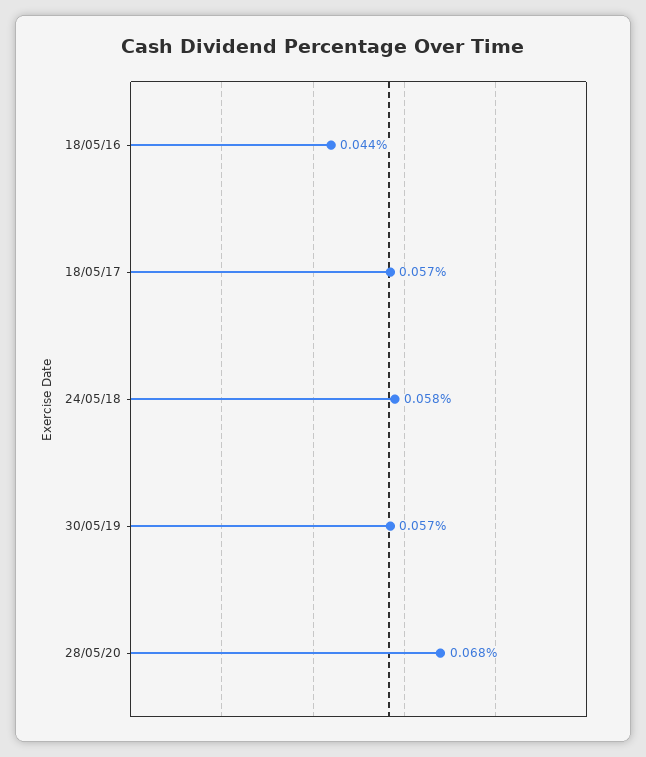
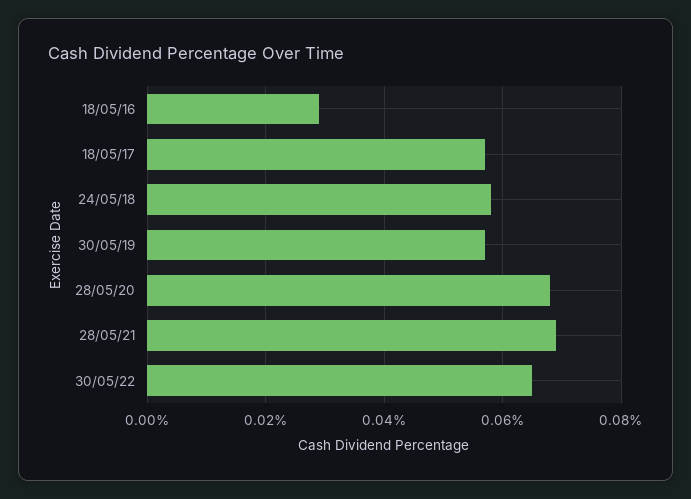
18/05/16: 0.044 -> 0.03
28/05/21: none -> 0.07
30/05/22: none -> 0.065

